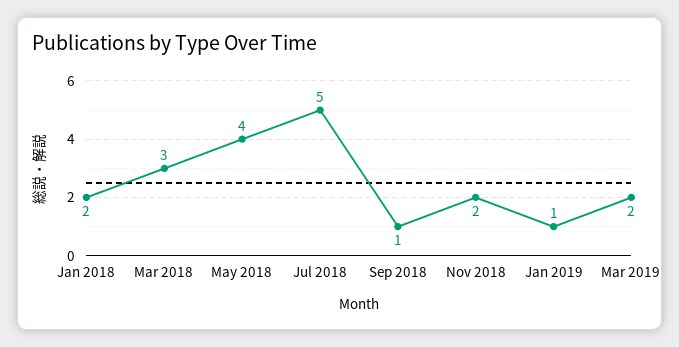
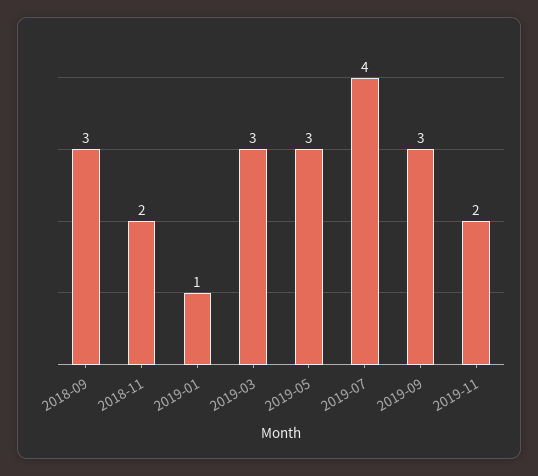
Jan 2018: 2 -> none
Mar 2018: 3 -> none
May 2018: 4 -> none
Jul 2018: 5 -> none
Sep 2018: 1 -> 3
Mar 2019: 2 -> 3
2019-05: none -> 3
2019-07: none -> 4
2019-09: none -> 3
2019-11: none -> 2

